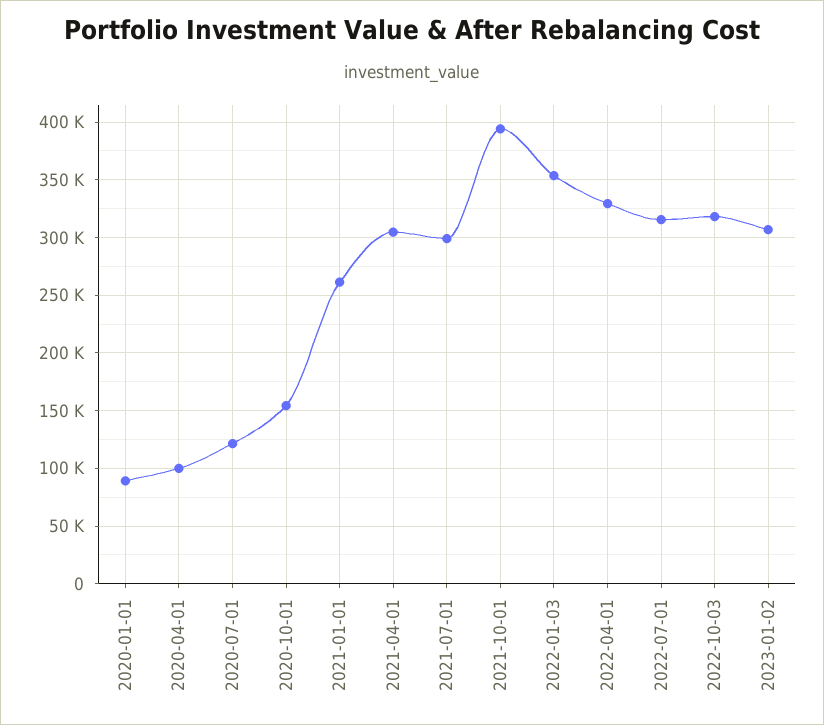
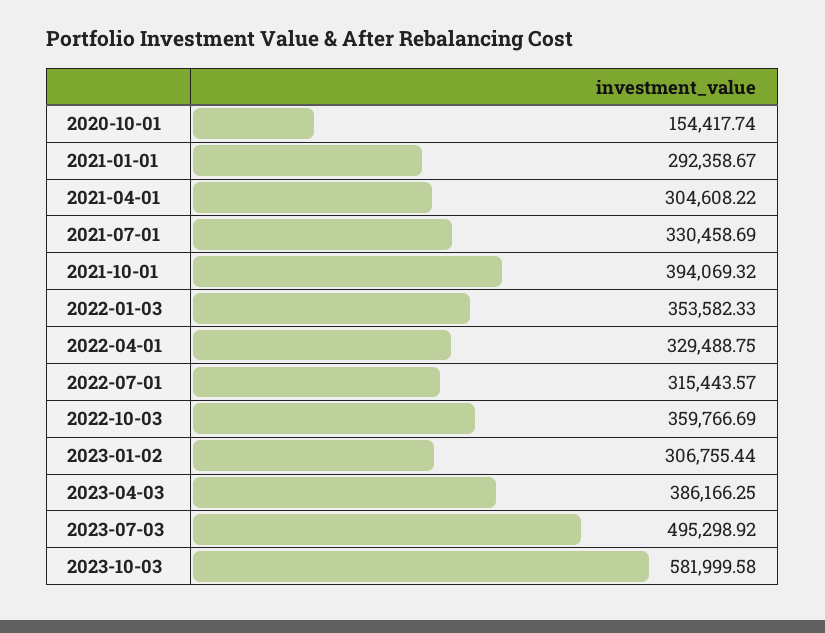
2020-01-01: 90000 -> none
2020-04-01: 100000 -> none
2020-07-01: 120000 -> none
2021-01-01: 260000 -> 292358.67
2021-07-01: 300000 -> 330458.69
2022-10-03: 320000 -> 359766.69
2023-04-03: none -> 386166.25
2023-07-03: none -> 495298.92
2023-10-03: none -> 581999.58

